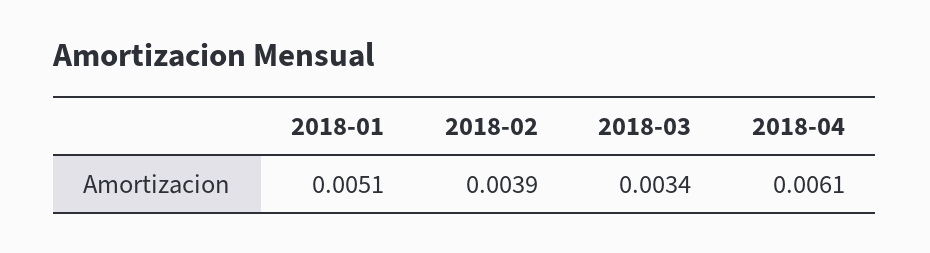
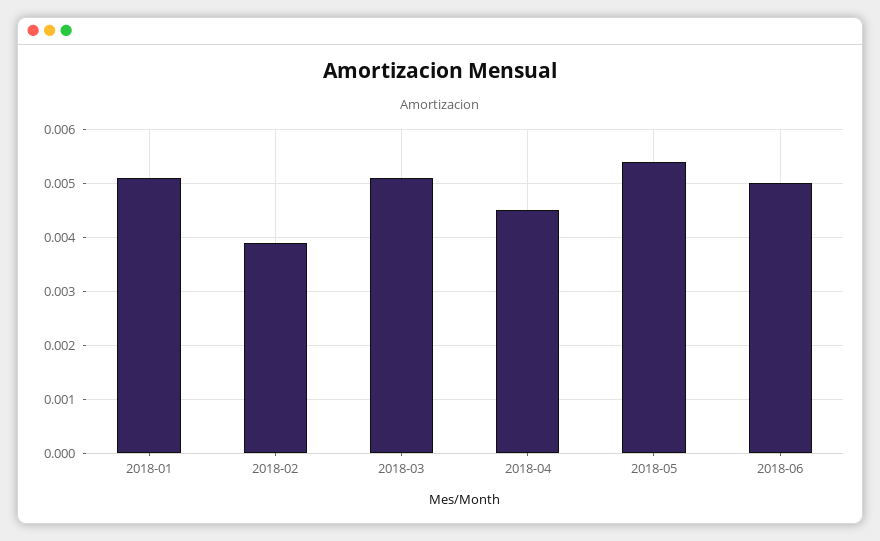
2018-03: 0.0034 -> 0.005
2018-04: 0.0061 -> 0.0045
2018-05: none -> 0.0055
2018-06: none -> 0.005

